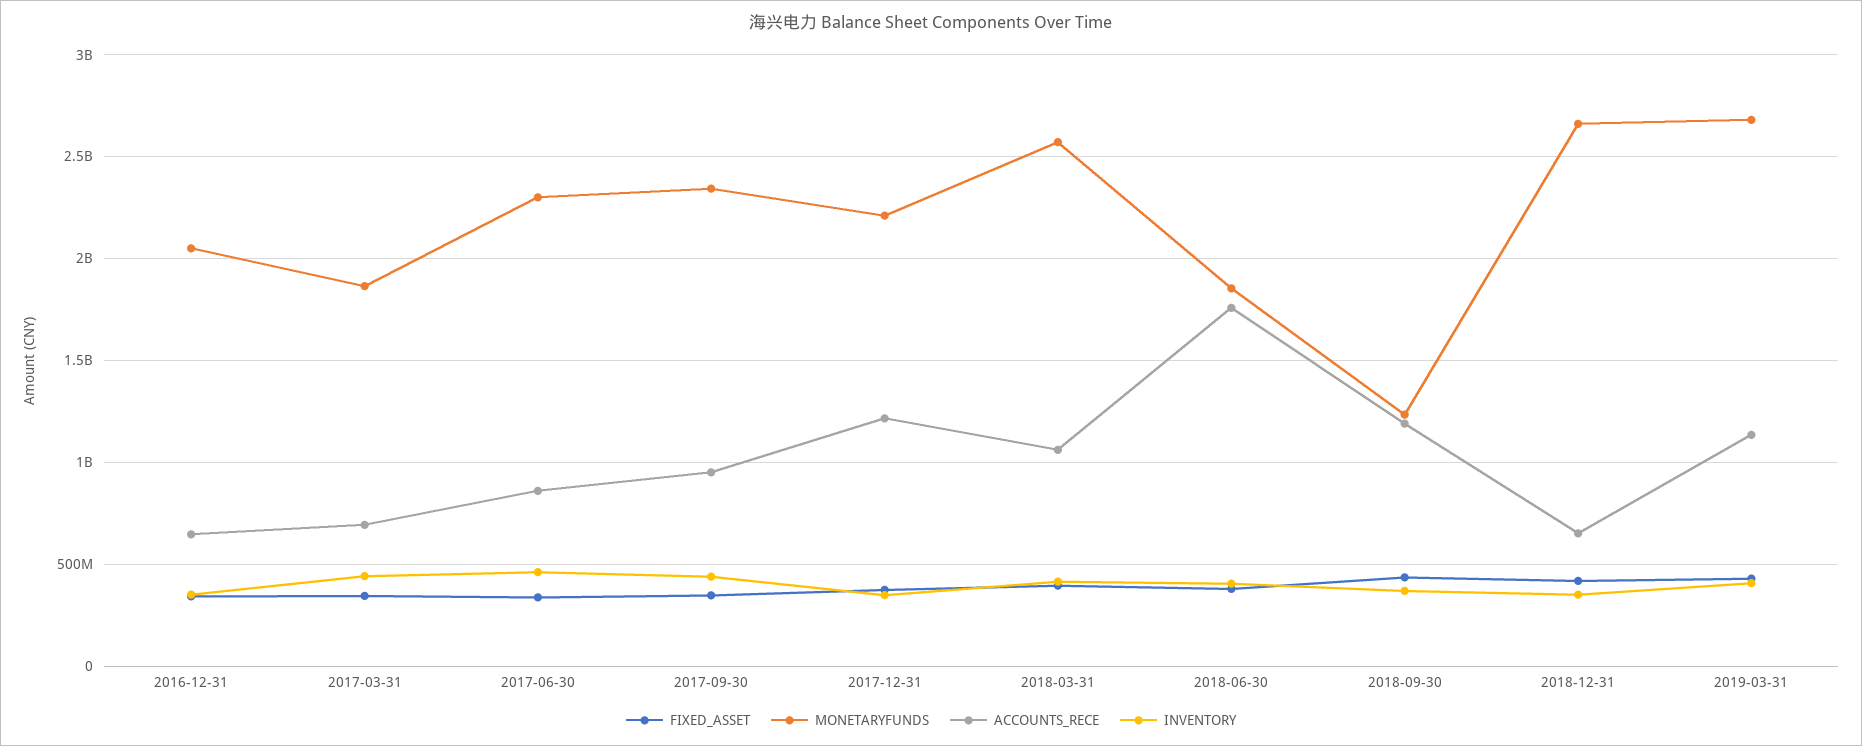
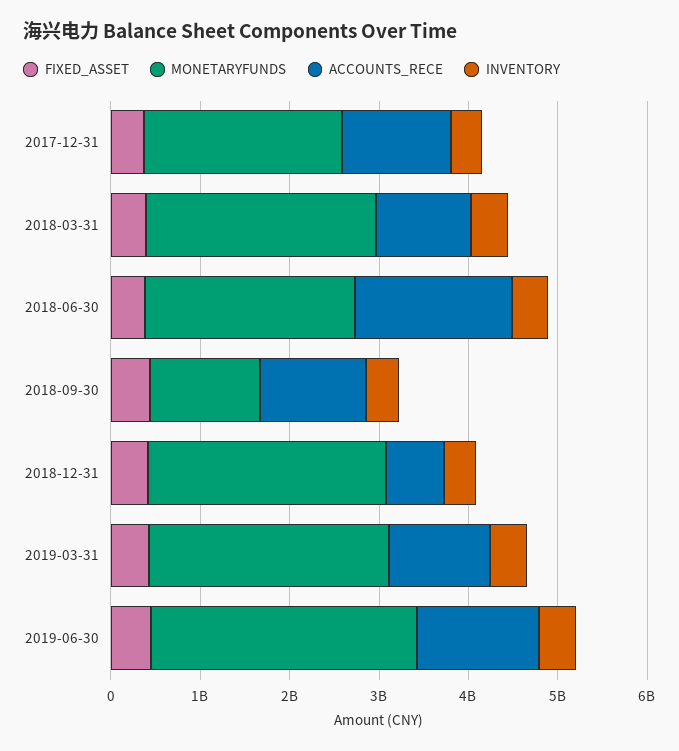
FIXED_ASSET, 2016-12-31: 350000000 -> none
MONETARYFUNDS, 2016-12-31: 2050000000 -> none
ACCOUNTS_RECE, 2016-12-31: 650000000 -> none
INVENTORY, 2016-12-31: 350000000 -> none
FIXED_ASSET, 2017-03-31: 350000000 -> none
MONETARYFUNDS, 2017-03-31: 1850000000 -> none
ACCOUNTS_RECE, 2017-03-31: 700000000 -> none
INVENTORY, 2017-03-31: 450000000 -> none
FIXED_ASSET, 2017-06-30: 350000000 -> none
MONETARYFUNDS, 2017-06-30: 2300000000 -> none
ACCOUNTS_RECE, 2017-06-30: 850000000 -> none
INVENTORY, 2017-06-30: 450000000 -> none
FIXED_ASSET, 2017-09-30: 350000000 -> none
MONETARYFUNDS, 2017-09-30: 2350000000 -> none
ACCOUNTS_RECE, 2017-09-30: 950000000 -> none
INVENTORY, 2017-09-30: 450000000 -> none
MONETARYFUNDS, 2018-06-30: 1850000000 -> 2400000000
FIXED_ASSET, 2019-06-30: none -> 400000000
MONETARYFUNDS, 2019-06-30: none -> 3000000000
ACCOUNTS_RECE, 2019-06-30: none -> 1400000000
INVENTORY, 2019-06-30: none -> 400000000

